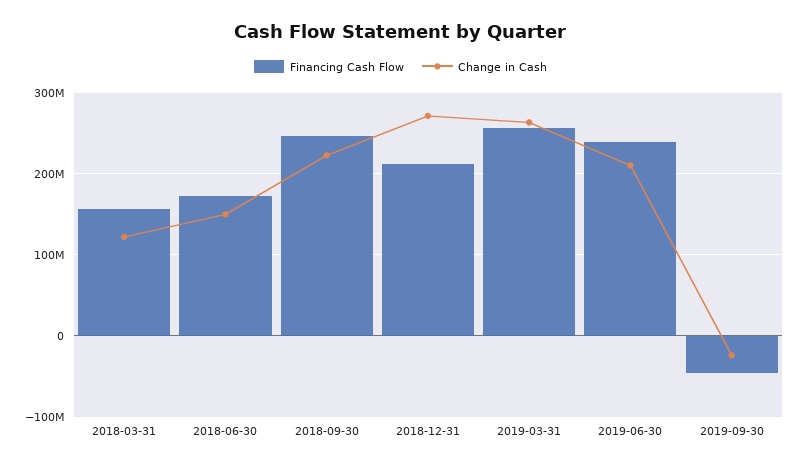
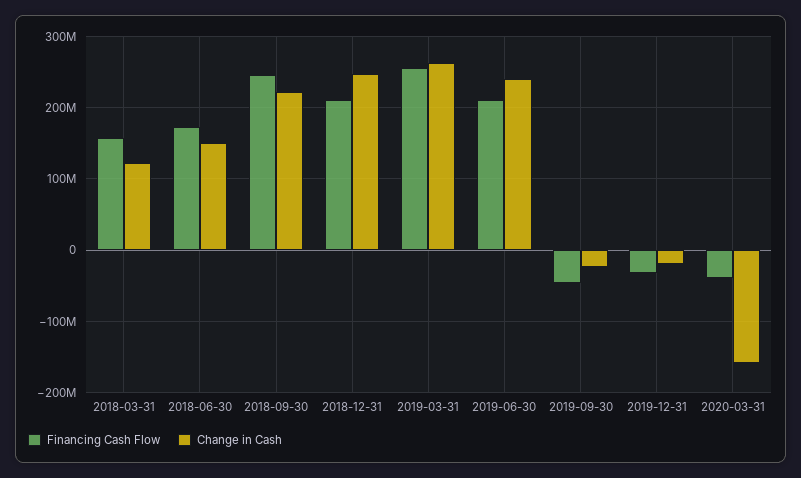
Change in Cash, 2018-12-31: 270000000 -> 250000000
Financing Cash Flow, 2019-06-30: 240000000 -> 210000000
Change in Cash, 2019-06-30: 210000000 -> 240000000
Financing Cash Flow, 2019-12-31: none -> -30000000
Change in Cash, 2019-12-31: none -> -20000000
Financing Cash Flow, 2020-03-31: none -> -40000000
Change in Cash, 2020-03-31: none -> -160000000

